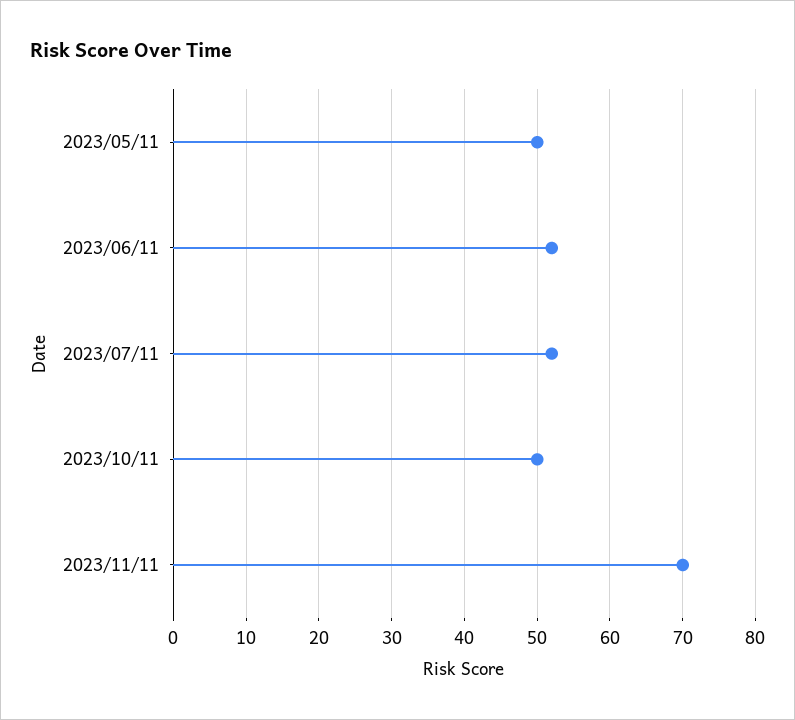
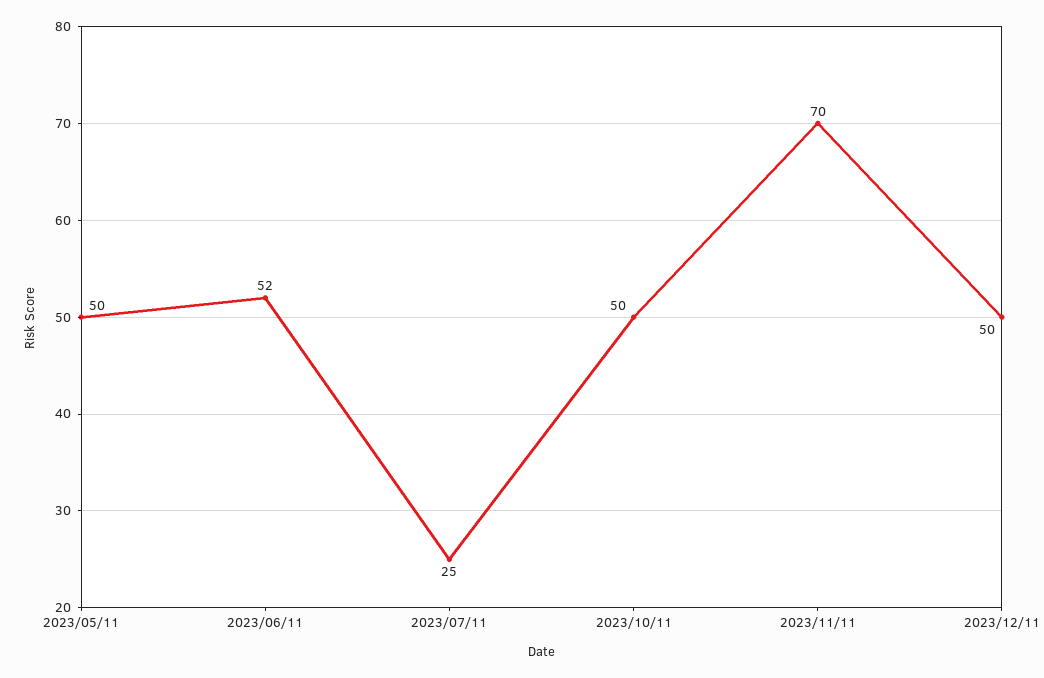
2023/07/11: 52 -> 25
2023/12/11: none -> 50

